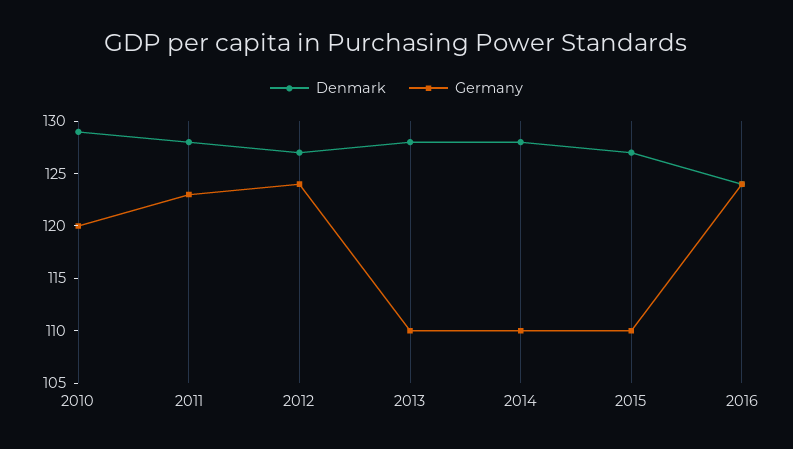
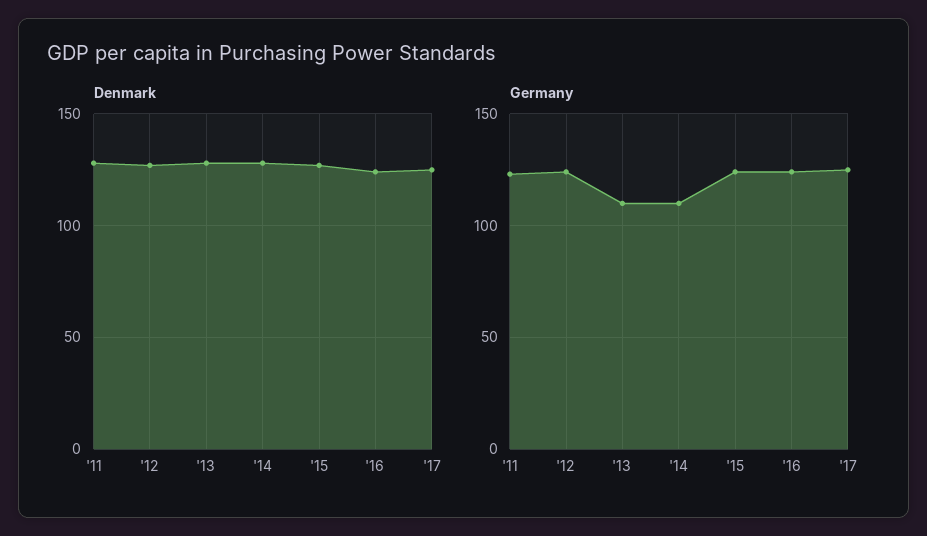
Denmark, 2010: 129 -> none
Germany, 2010: 120 -> none
Germany, 2015: 110 -> 125
Denmark, '17: none -> 125
Germany, '17: none -> 125

